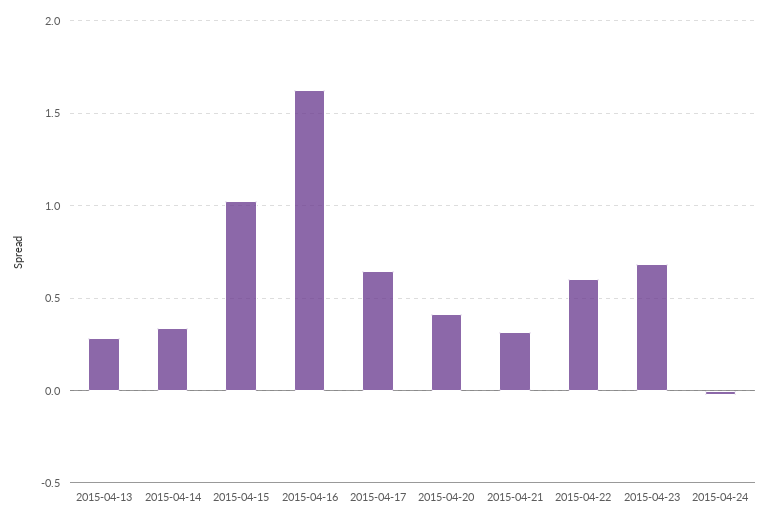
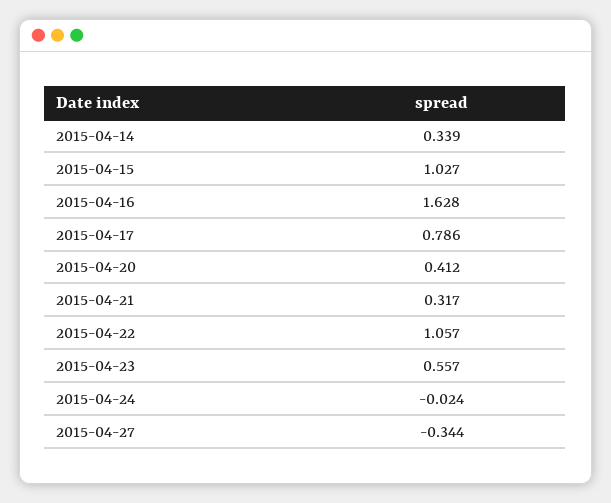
2015-04-13: 0.3 -> none
2015-04-17: 0.65 -> 0.786
2015-04-22: 0.6 -> 1.057
2015-04-23: 0.7 -> 0.557
2015-04-27: none -> -0.344

